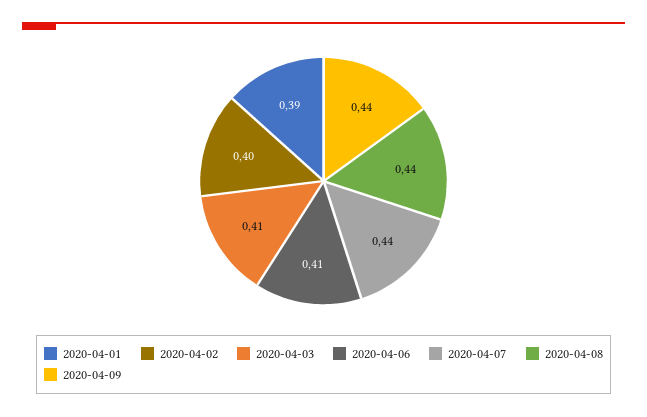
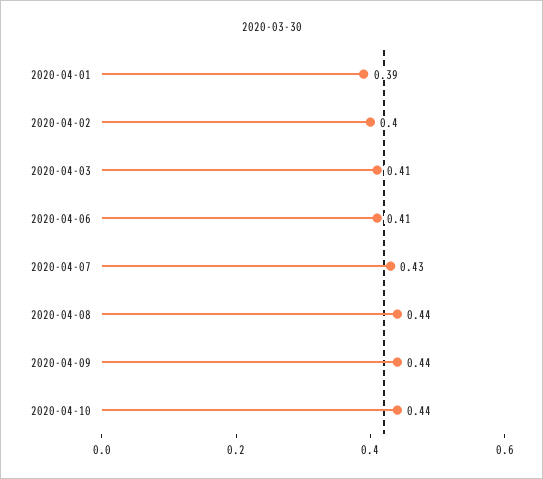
2020-04-07: 0.44 -> 0.43
2020-04-10: none -> 0.44

